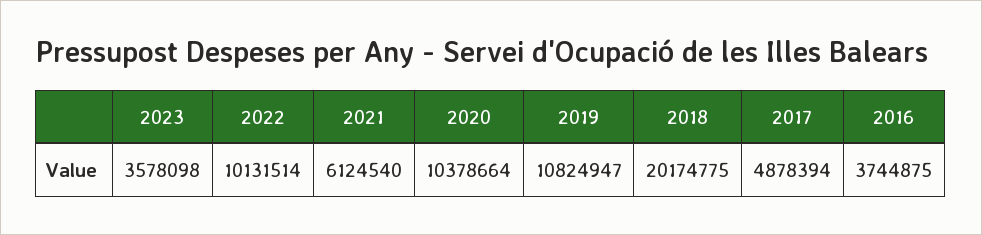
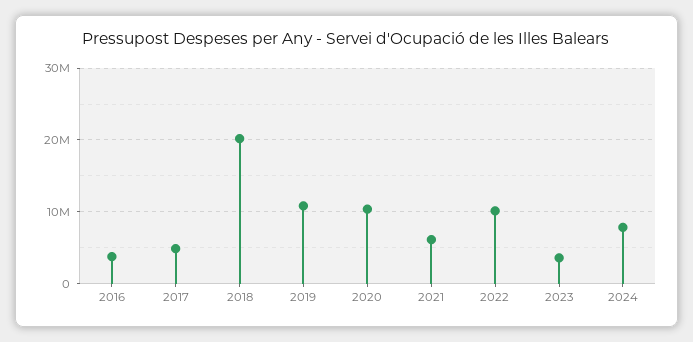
2024: none -> 8000000

